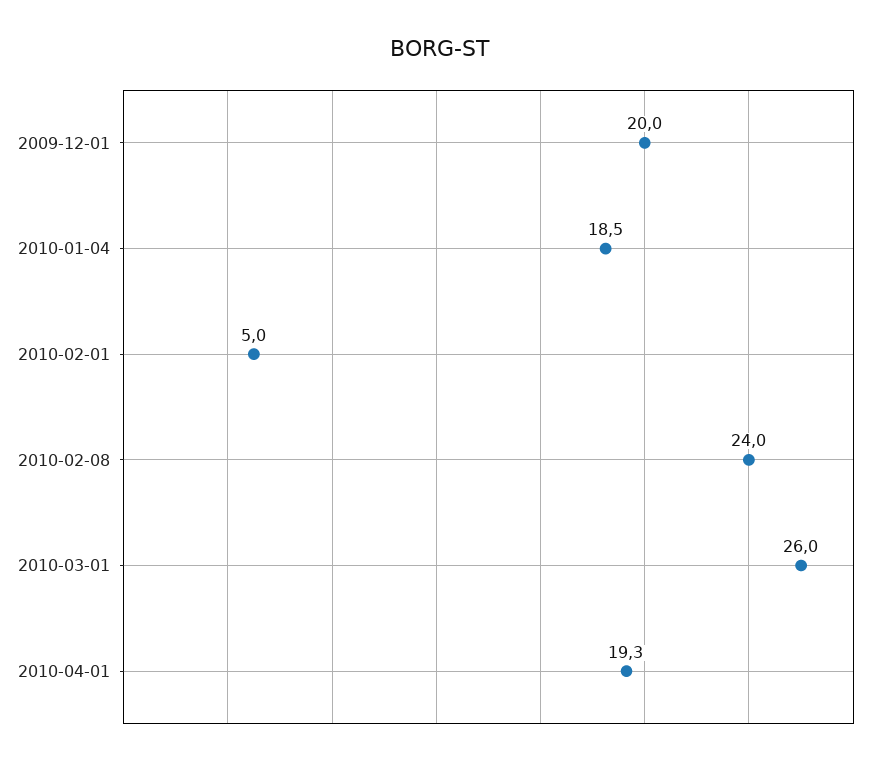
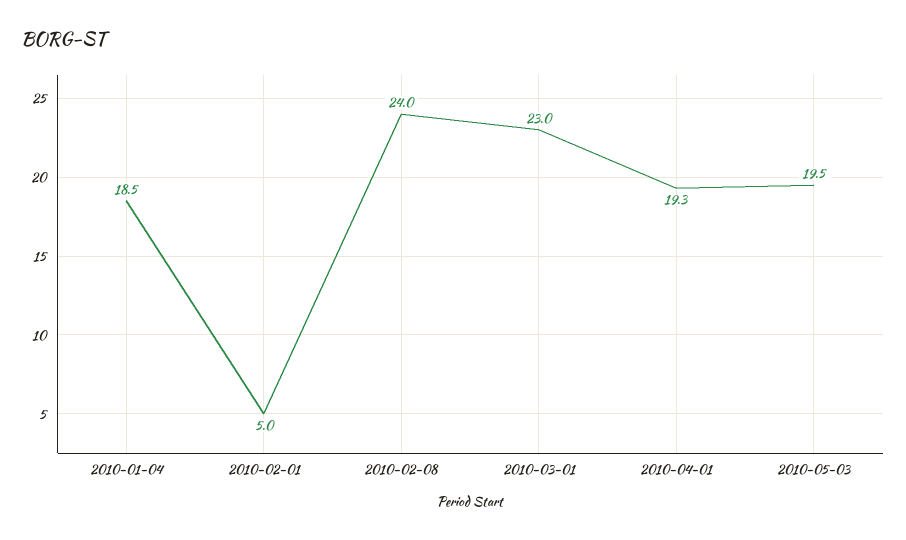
2009-12-01: 20 -> none
2010-03-01: 26 -> 23
2010-05-03: none -> 19.5

